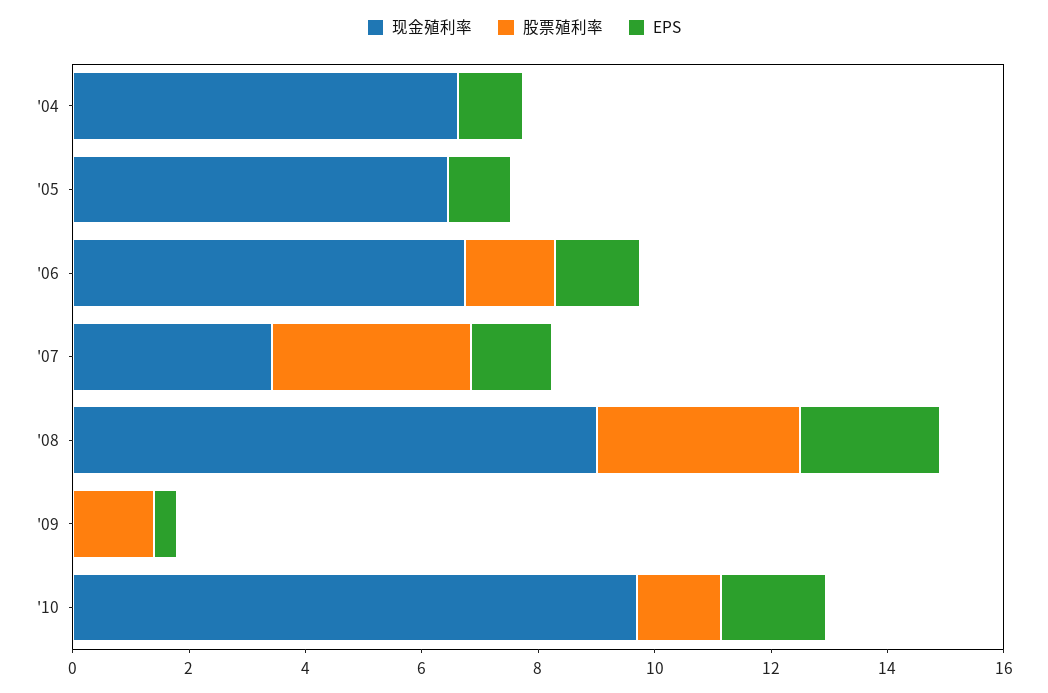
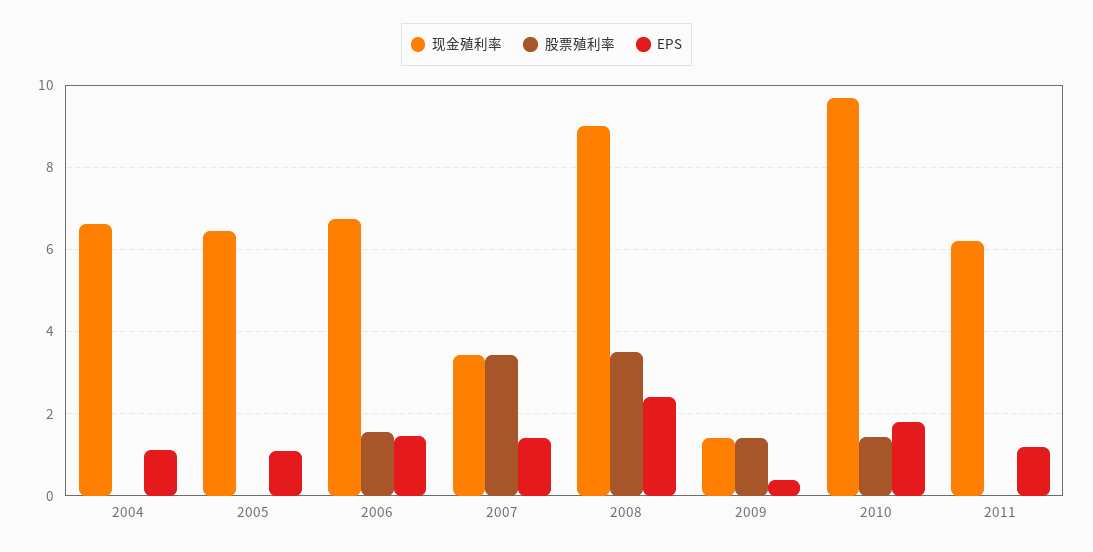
现金殖利率, '09: 0 -> 1.4
现金殖利率, 2011: none -> 6.2
股票殖利率, 2011: none -> 0
EPS, 2011: none -> 1.2

